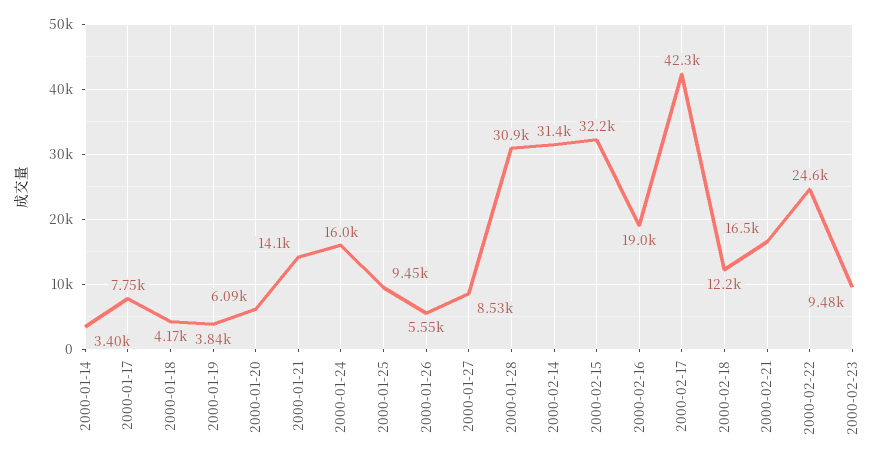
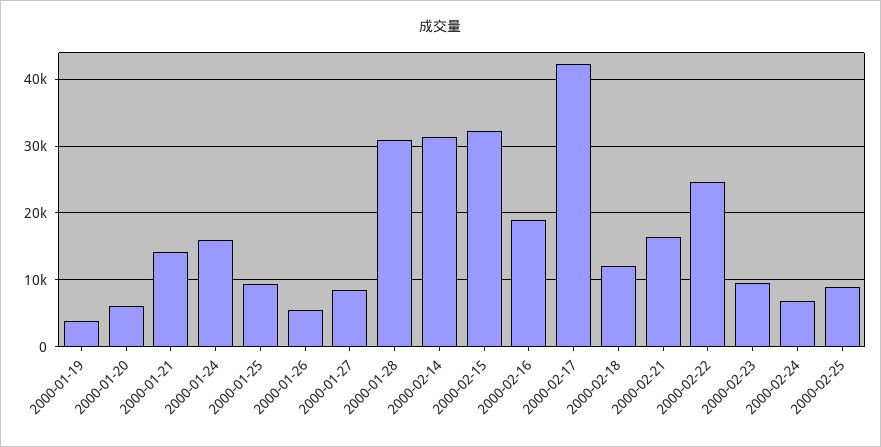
2000-01-14: 3400 -> none
2000-01-17: 7750 -> none
2000-01-18: 4170 -> none
2000-02-24: none -> 7000
2000-02-25: none -> 9000

